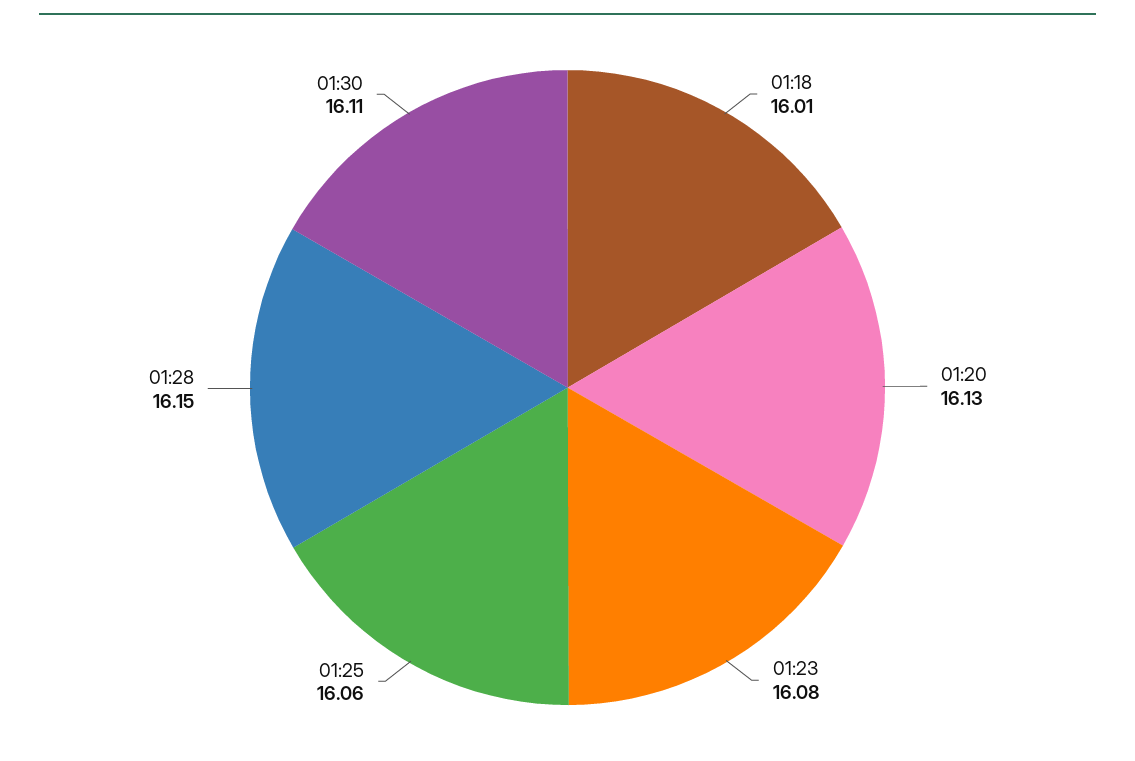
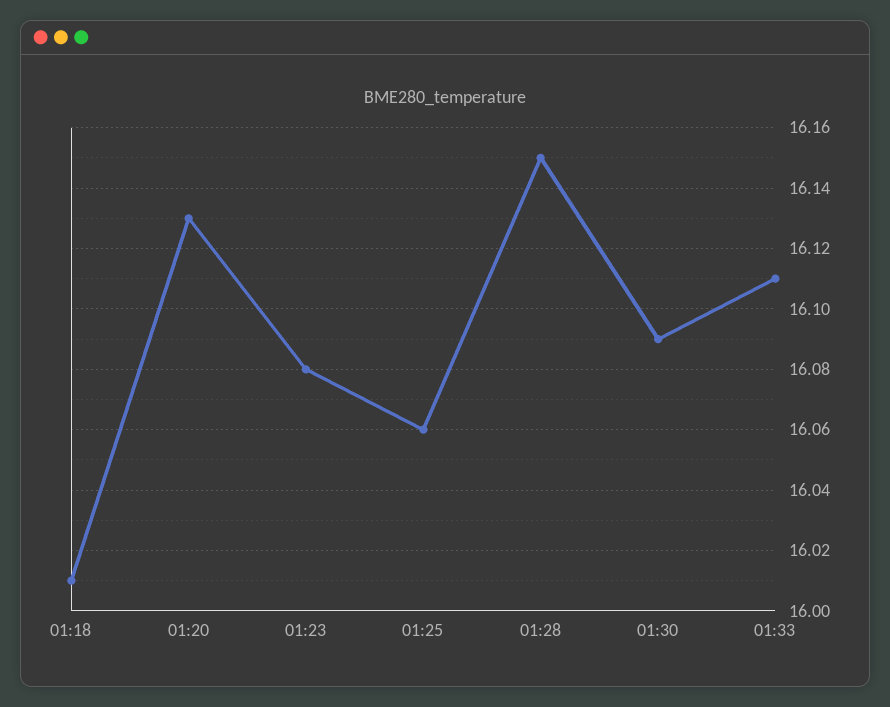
01:30: 16.11 -> 16.09
01:33: none -> 16.11

